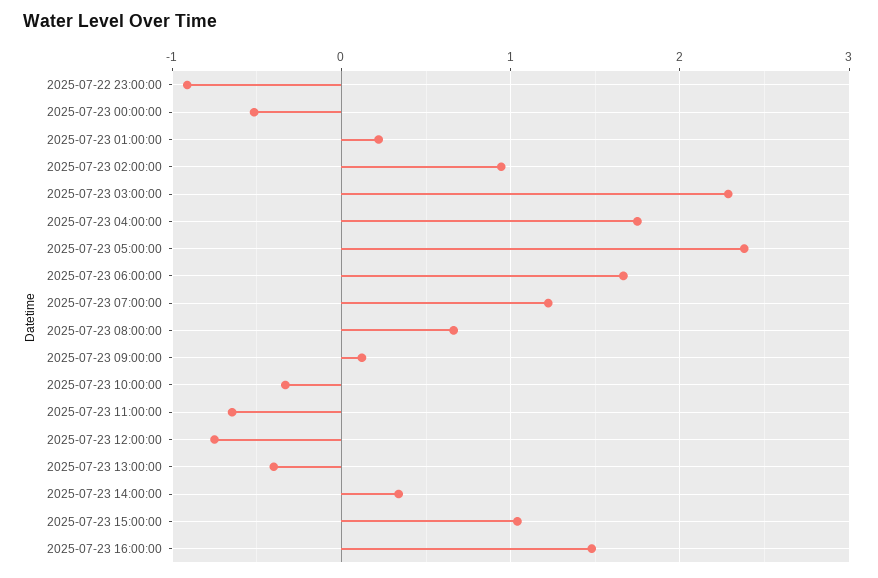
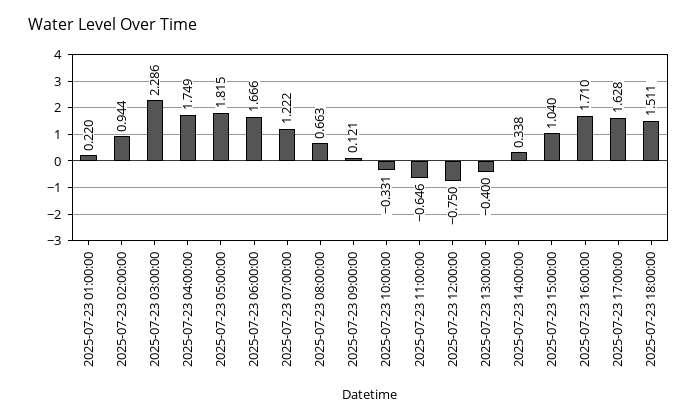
2025-07-22 23:00:00: -0.9 -> none
2025-07-23 00:00:00: -0.5 -> none
2025-07-23 05:00:00: 2.4 -> 1.815
2025-07-23 16:00:00: 1.5 -> 1.71
2025-07-23 17:00:00: none -> 1.628
2025-07-23 18:00:00: none -> 1.511

